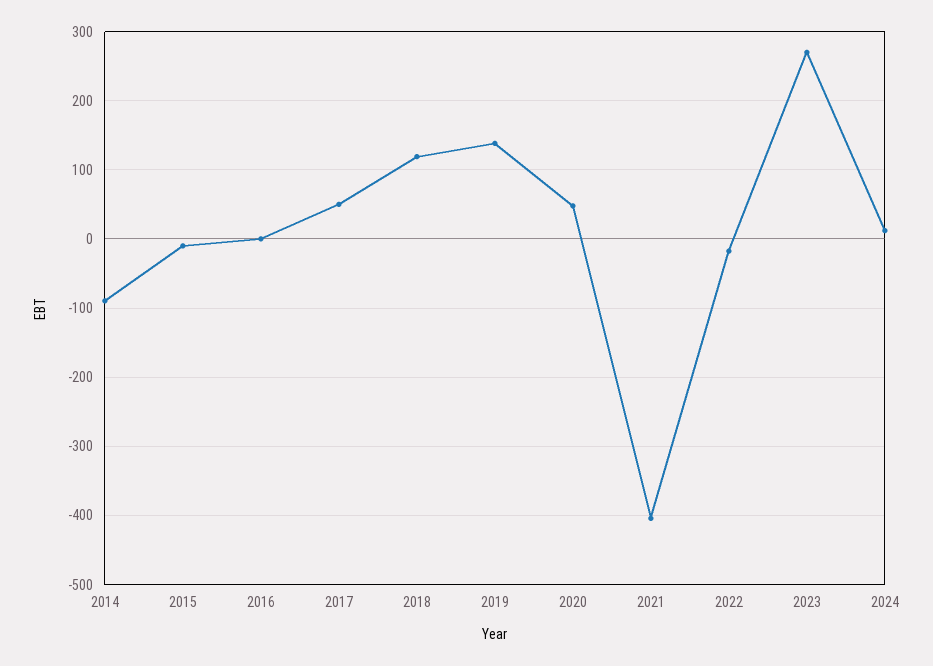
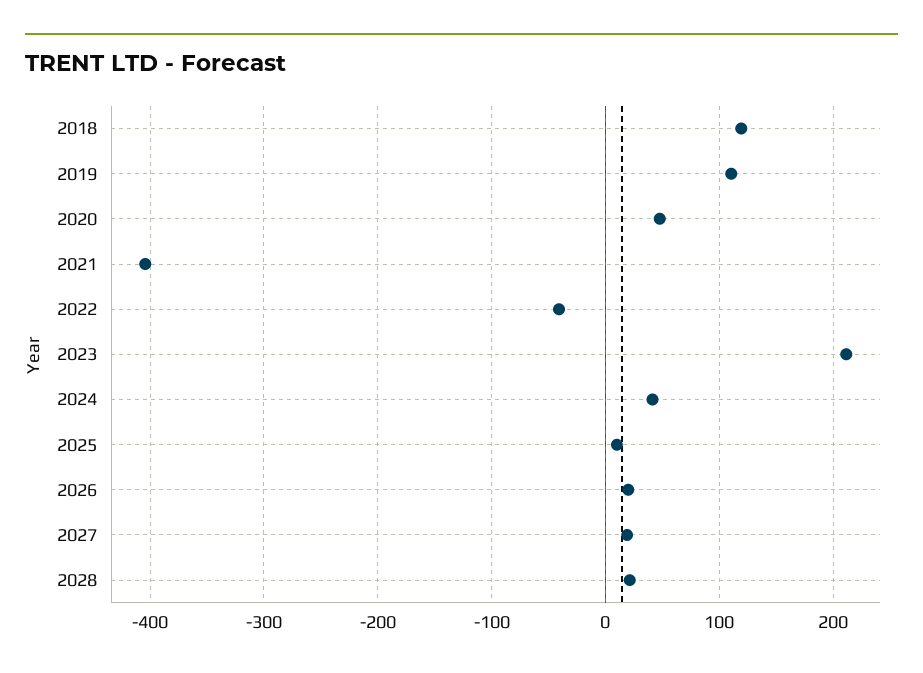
2014: -90 -> none
2015: -10 -> none
2016: 0 -> none
2017: 50 -> none
2019: 140 -> 110
2022: -20 -> -40
2023: 270 -> 210
2024: 10 -> 40
2025: none -> 10
2026: none -> 20
2027: none -> 20
2028: none -> 20

